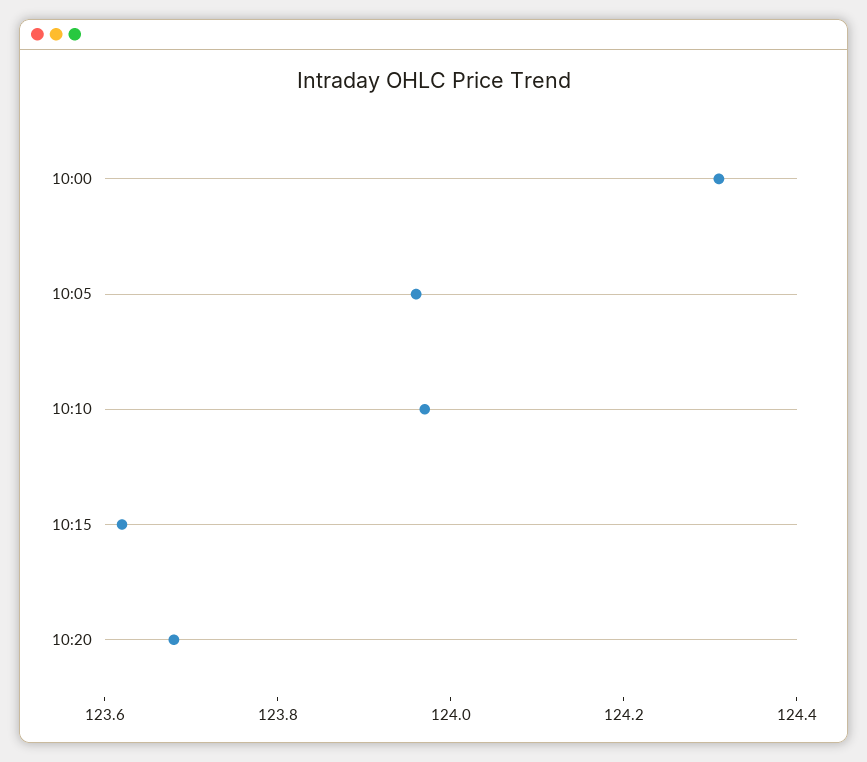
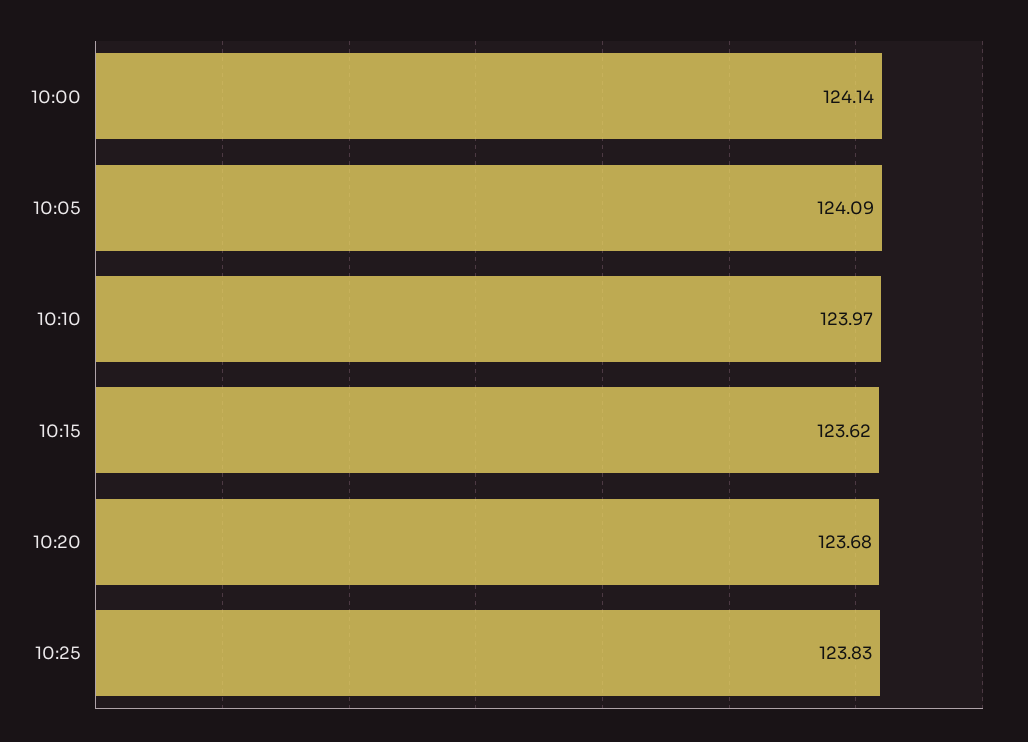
10:00: 124.3 -> 124.14
10:05: 123.95 -> 124.09
10:25: none -> 123.83

